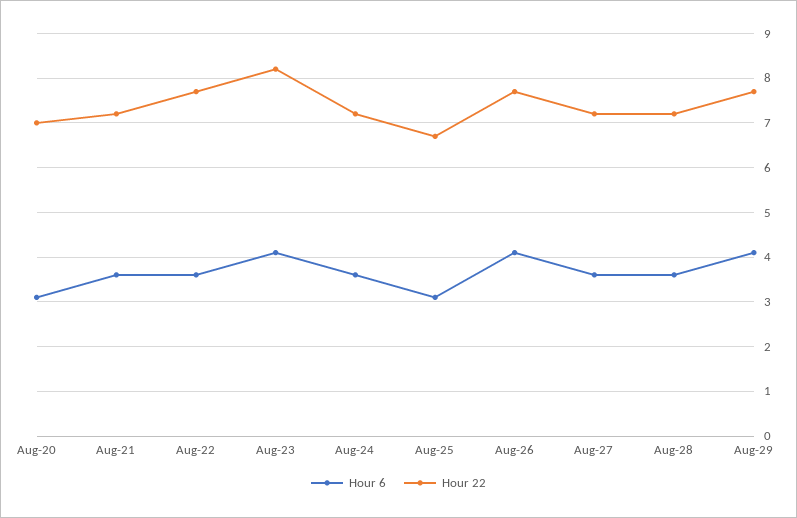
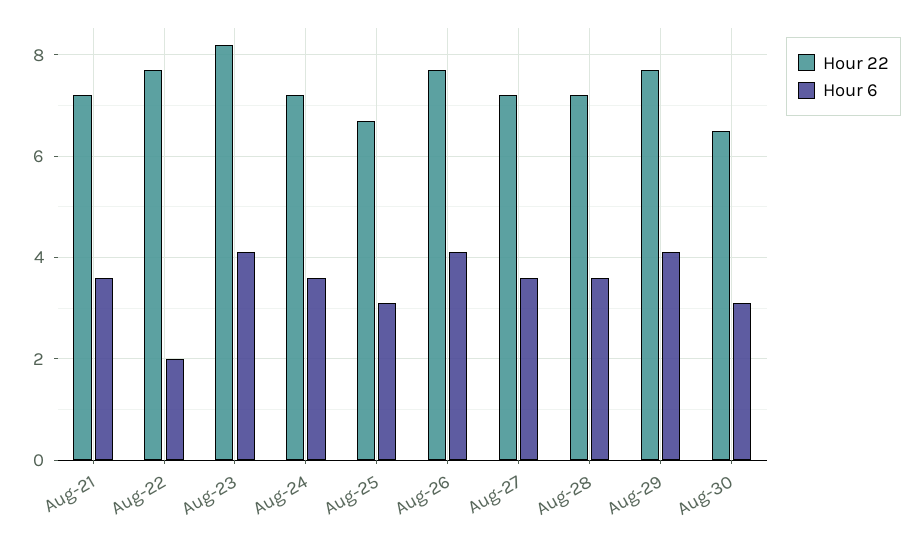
Hour 6, Aug-20: 3 -> none
Hour 22, Aug-20: 7 -> none
Hour 6, Aug-22: 3.5 -> 2
Hour 22, Aug-30: none -> 6.5
Hour 6, Aug-30: none -> 3

